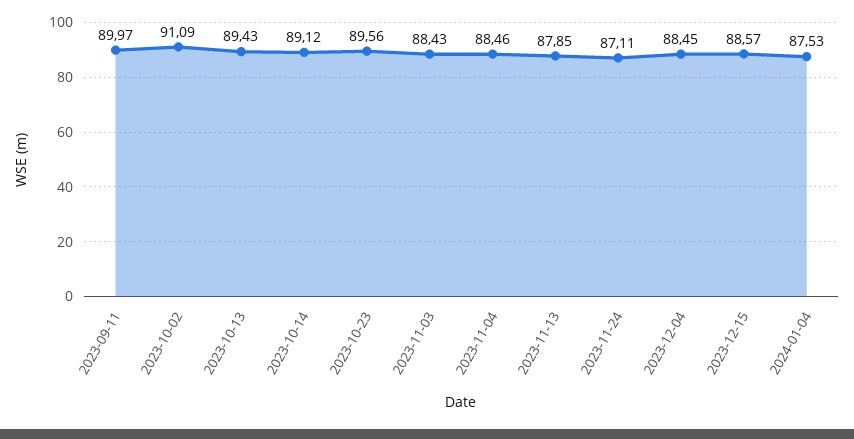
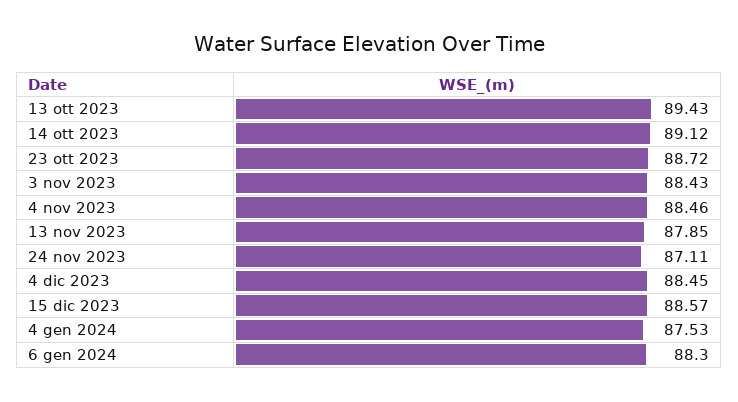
2023-09-11: 89.97 -> none
2023-10-02: 91.09 -> none
2023-10-23: 89.56 -> 88.72
6 gen 2024: none -> 88.3

